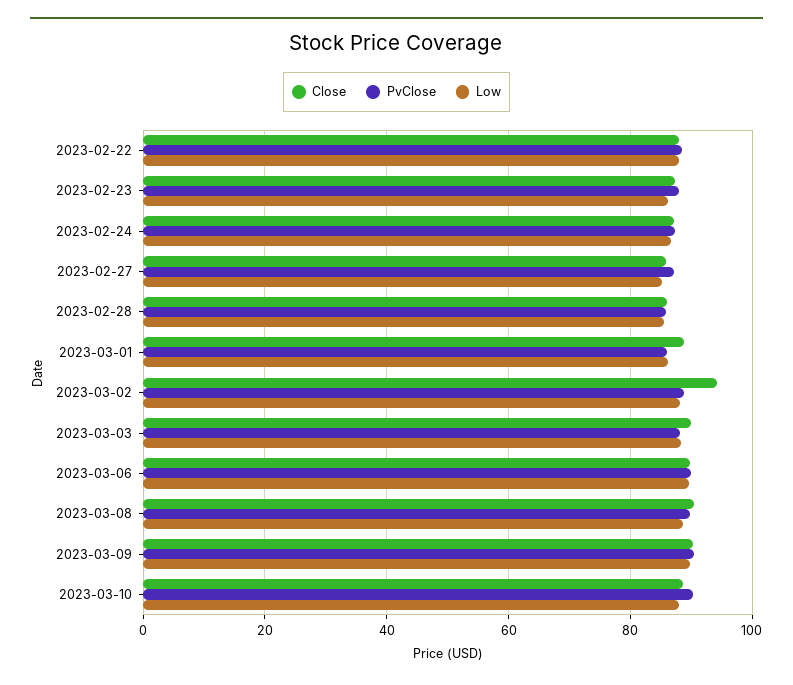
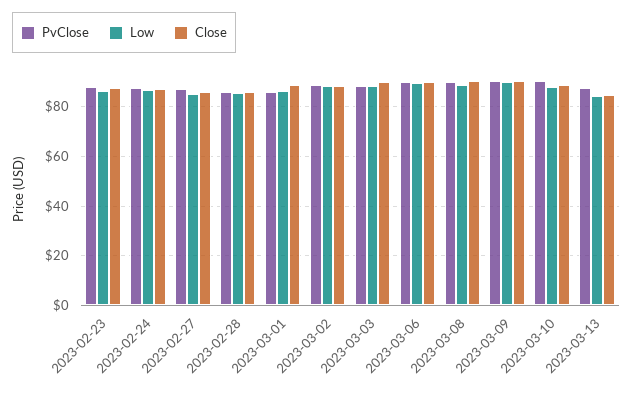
Close, 2023-02-22: 88 -> none
PvClose, 2023-02-22: 88 -> none
Low, 2023-02-22: 88 -> none
Close, 2023-03-02: 94 -> 87.5
PvClose, 2023-03-13: none -> 87.5
Low, 2023-03-13: none -> 85
Close, 2023-03-13: none -> 85

